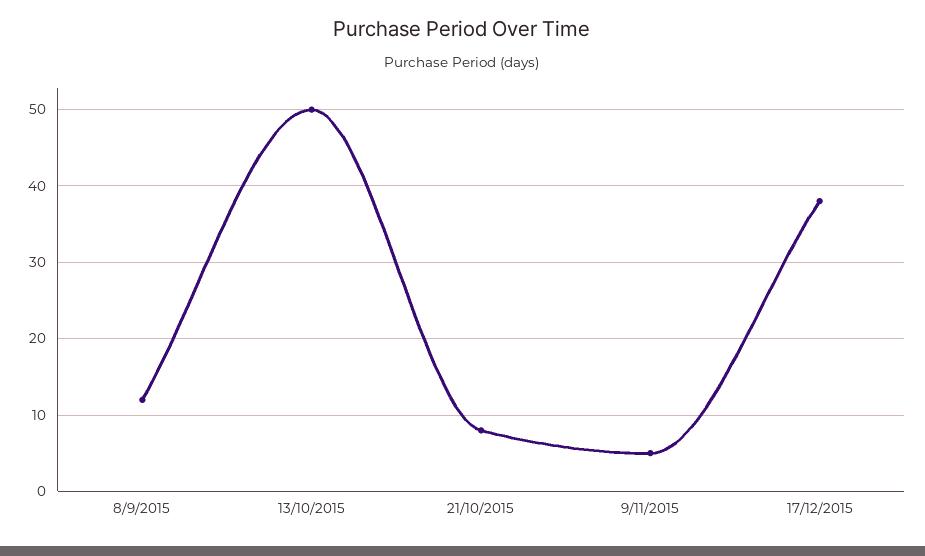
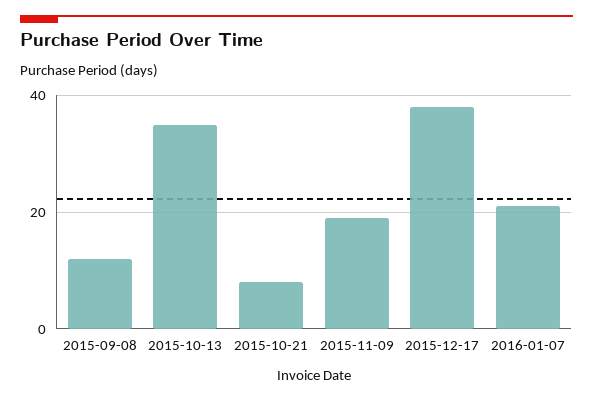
13/10/2015: 50 -> 35
9/11/2015: 5 -> 20
2016-01-07: none -> 20

